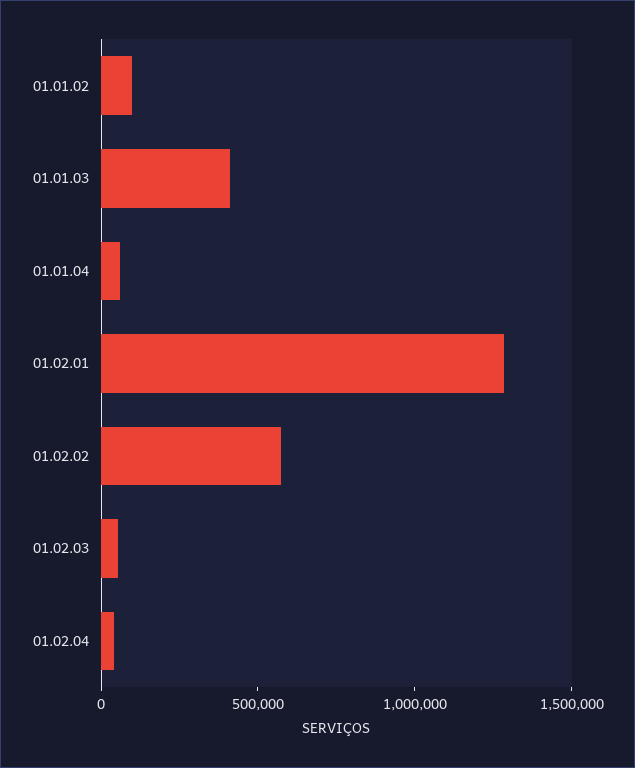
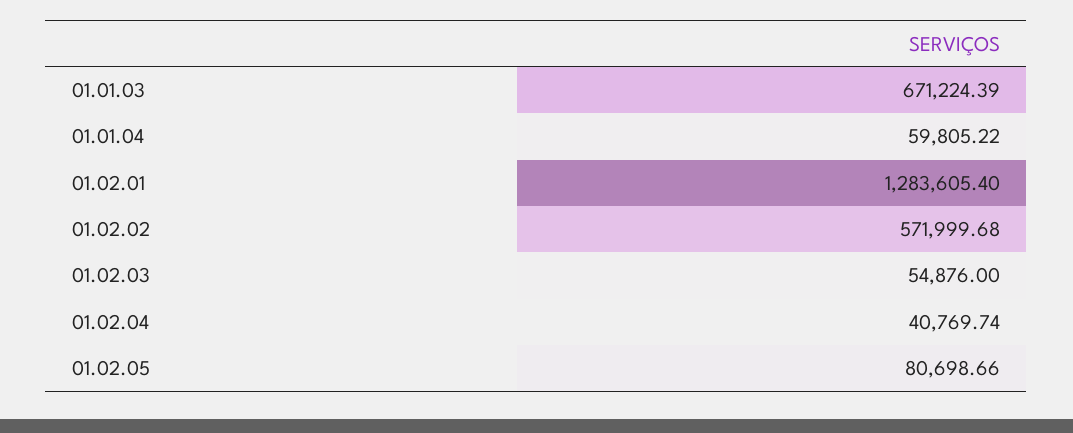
01.01.02: 100000 -> none
01.01.03: 400000 -> 671224.39
01.02.05: none -> 80698.66

